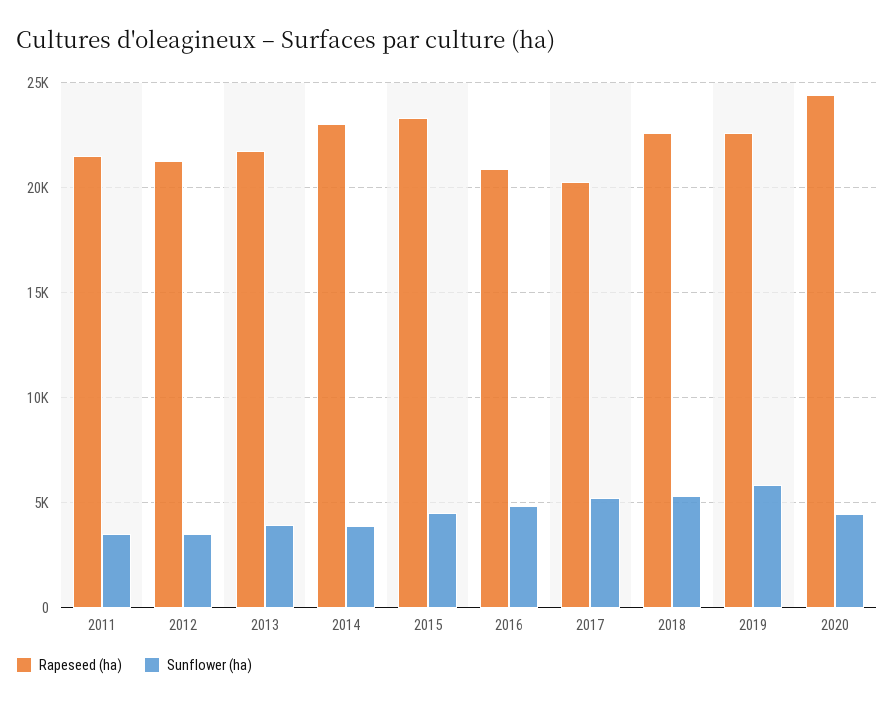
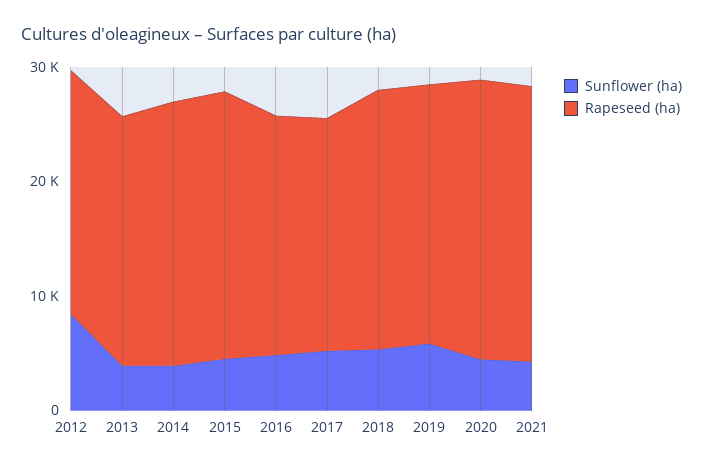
Rapeseed (ha), 2011: 21500 -> none
Sunflower (ha), 2011: 3500 -> none
Sunflower (ha), 2012: 3500 -> 8000
Sunflower (ha), 2021: none -> 4000
Rapeseed (ha), 2021: none -> 24000

